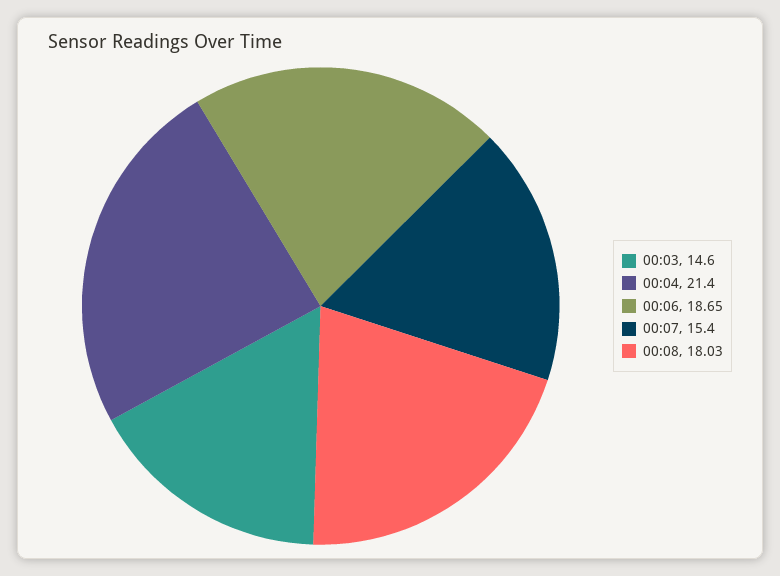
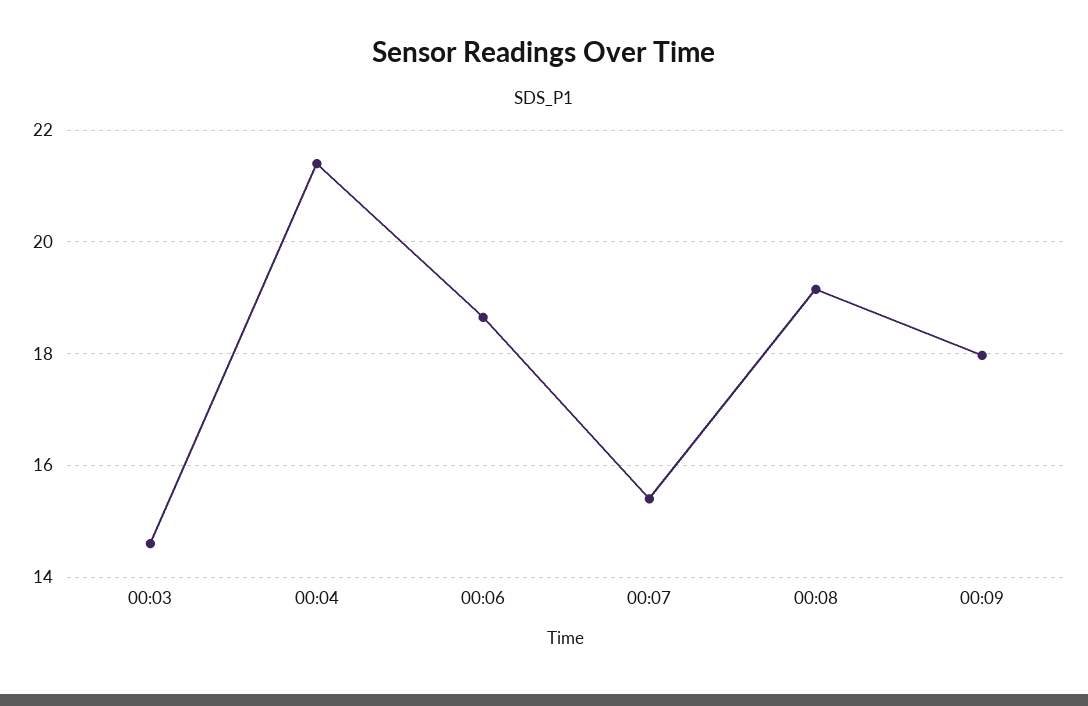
00:08: 18.03 -> 19.2
00:09: none -> 18

